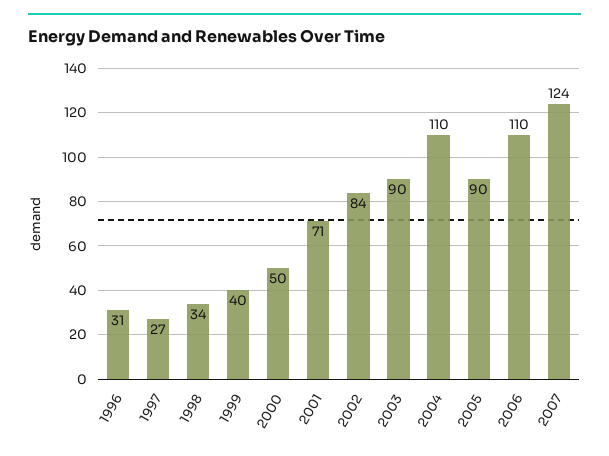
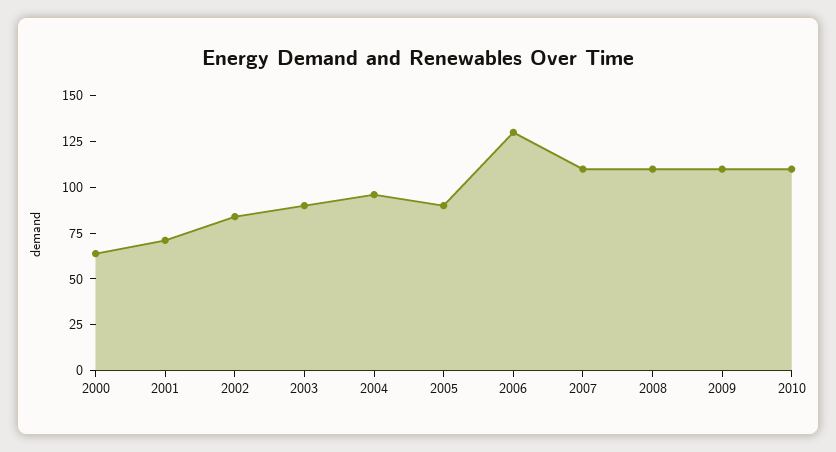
1996: 31 -> none
1997: 27 -> none
1998: 34 -> none
1999: 40 -> none
2000: 50 -> 65
2004: 110 -> 95
2006: 110 -> 130
2007: 124 -> 110
2008: none -> 110
2009: none -> 110
2010: none -> 110

